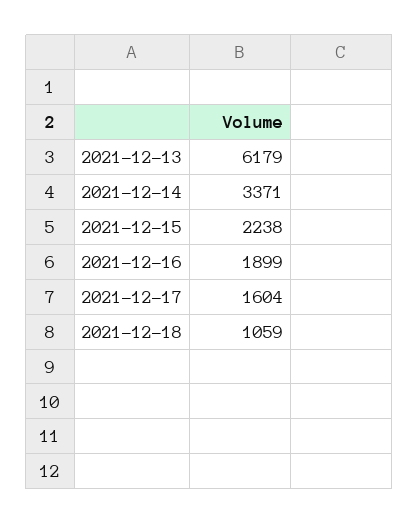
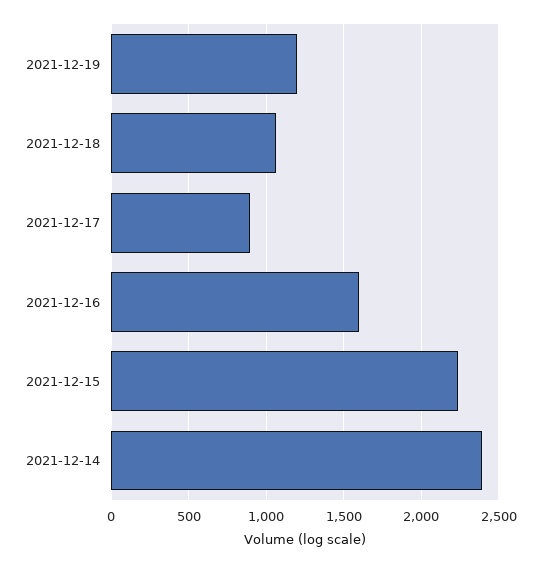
2021-12-13: 6179 -> none
2021-12-14: 3371 -> 2400
2021-12-16: 1899 -> 1600
2021-12-17: 1604 -> 900
2021-12-19: none -> 1200

